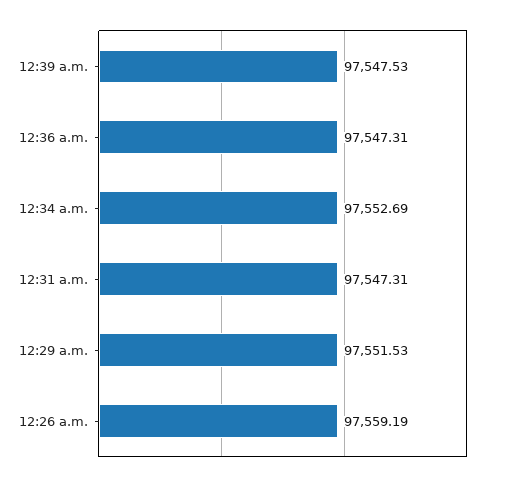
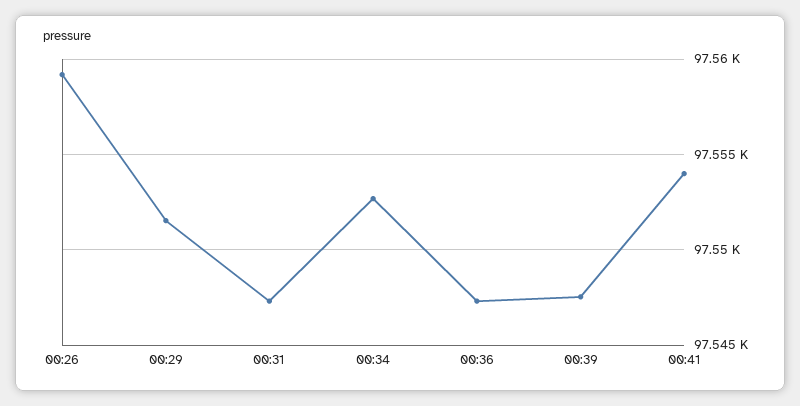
00:41: none -> 97554

